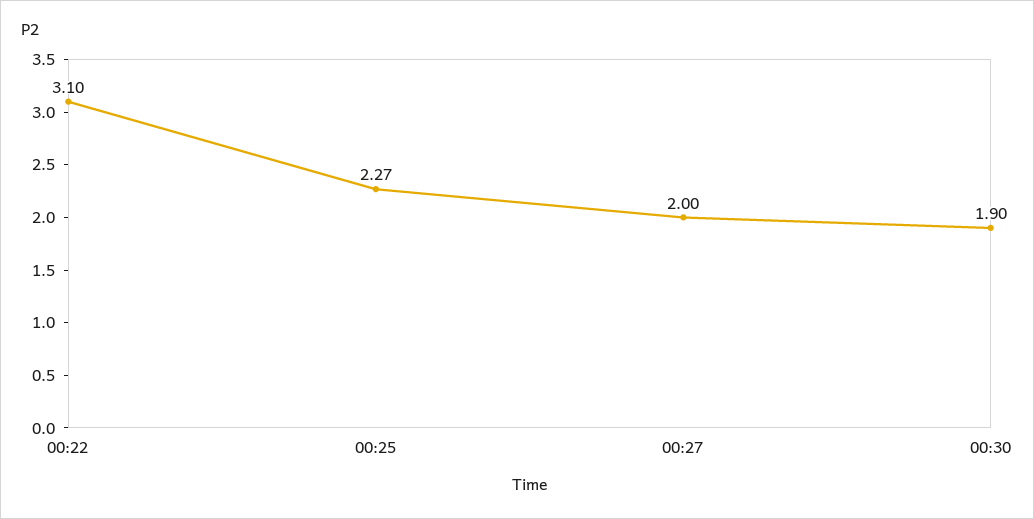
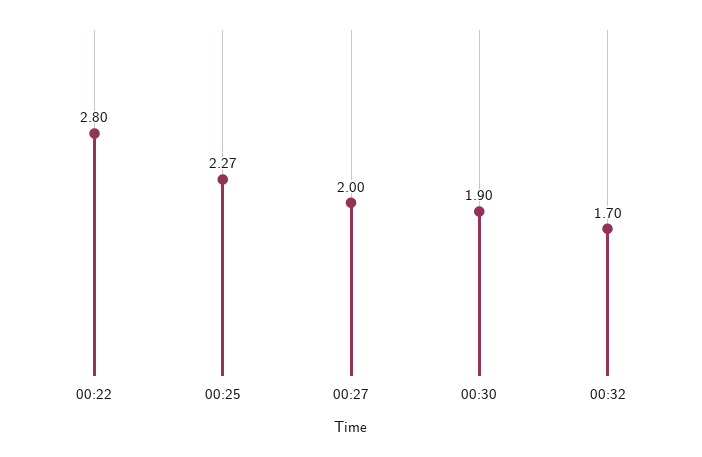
00:22: 3.1 -> 2.8
00:32: none -> 1.7

